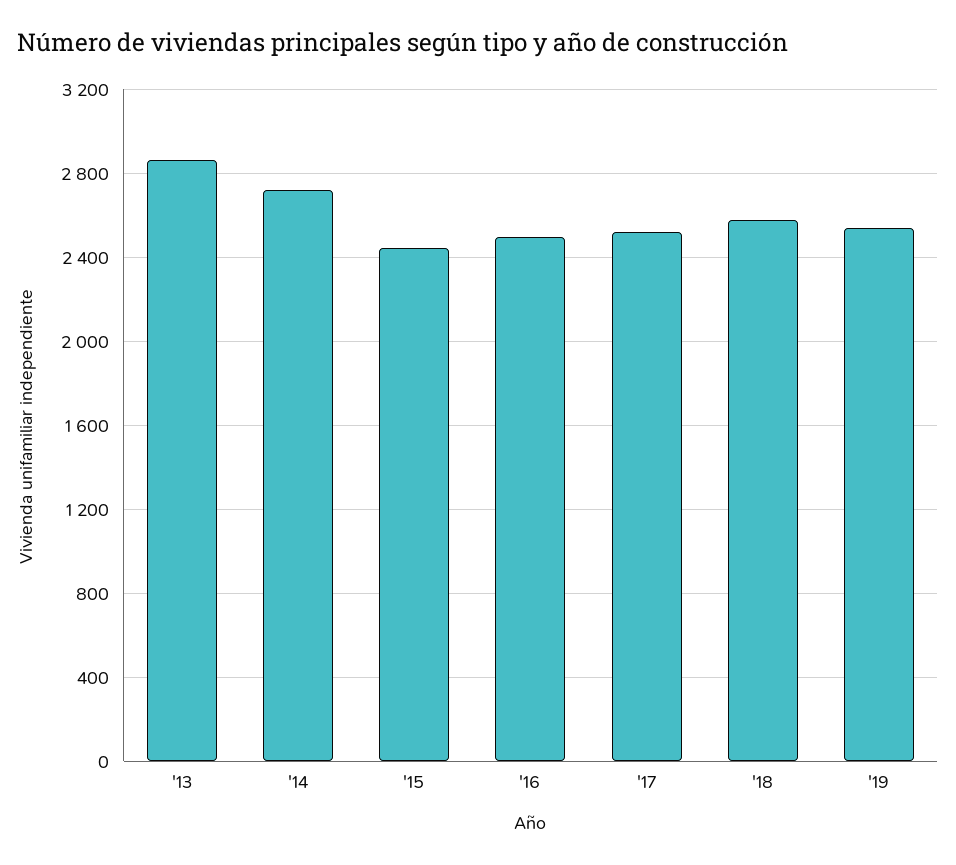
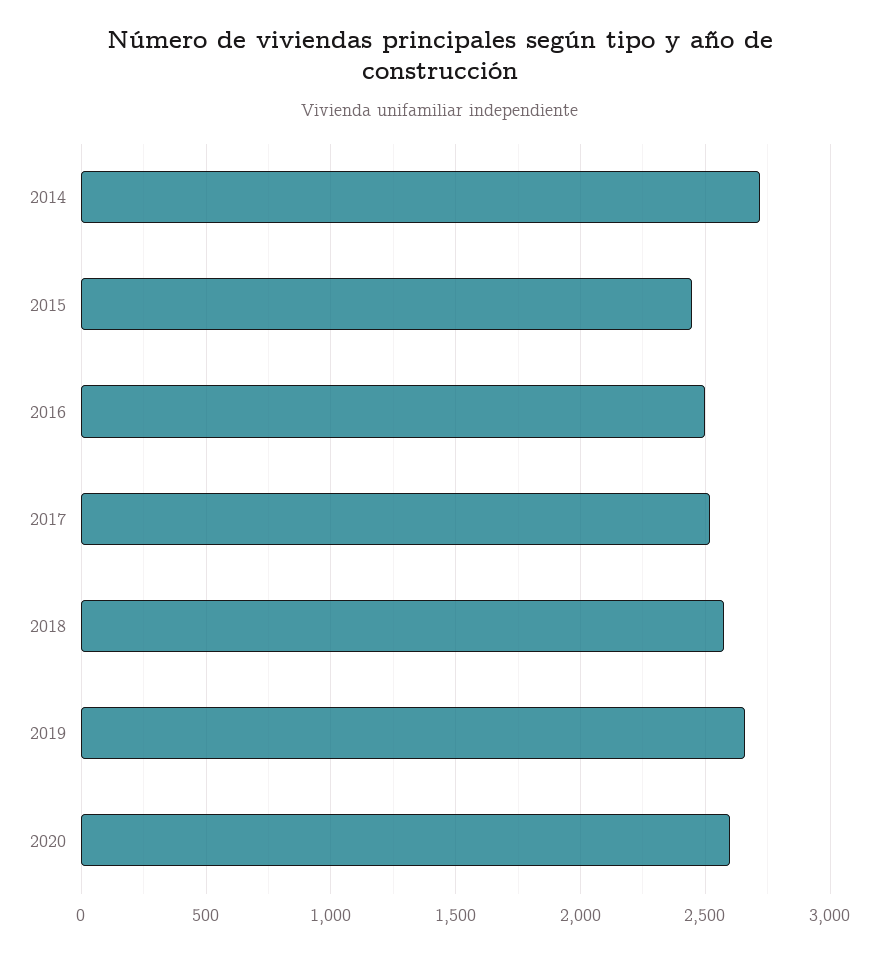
'13: 2850 -> none
'19: 2550 -> 2650
2020: none -> 2600

